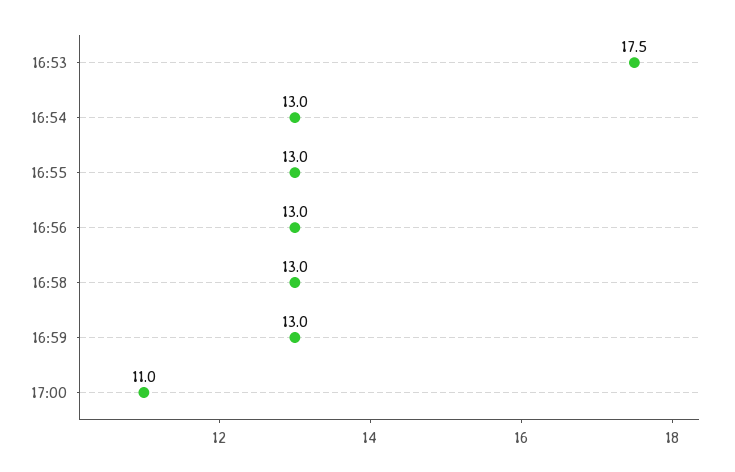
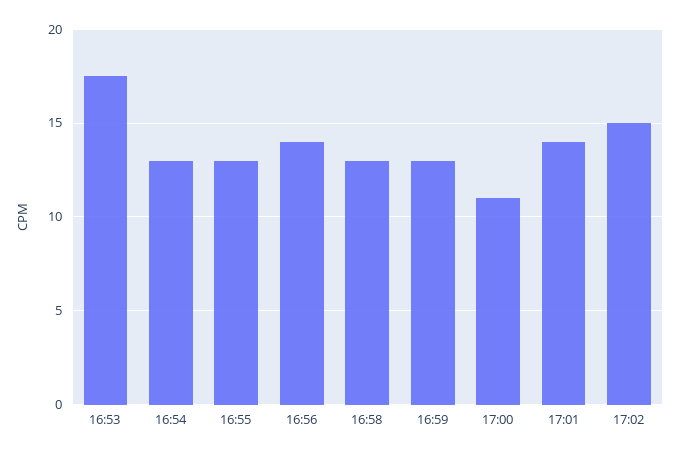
16:56: 13 -> 14
17:01: none -> 14
17:02: none -> 15

